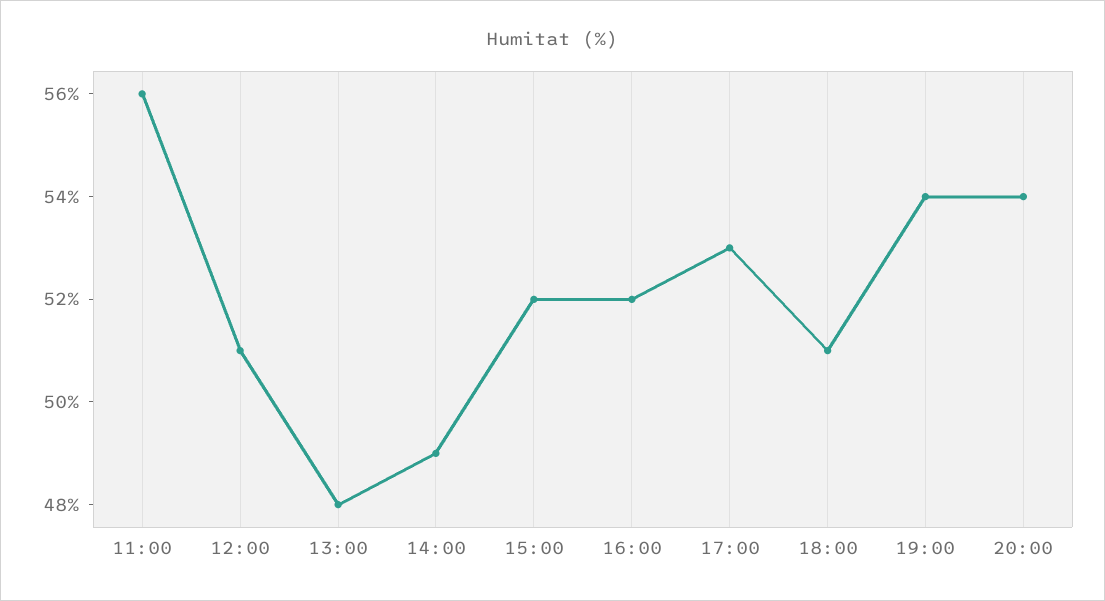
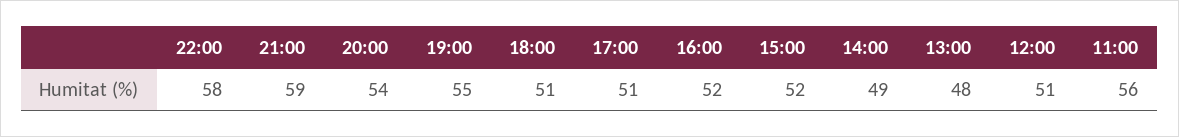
17:00: 53 -> 51
19:00: 54 -> 55
22:00: none -> 58
21:00: none -> 59

